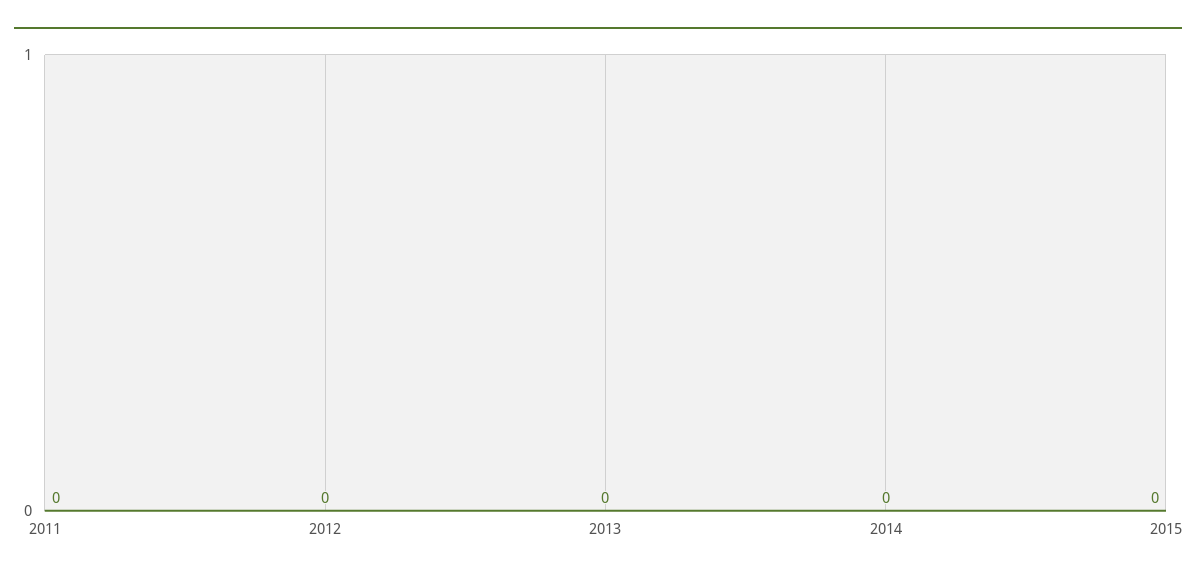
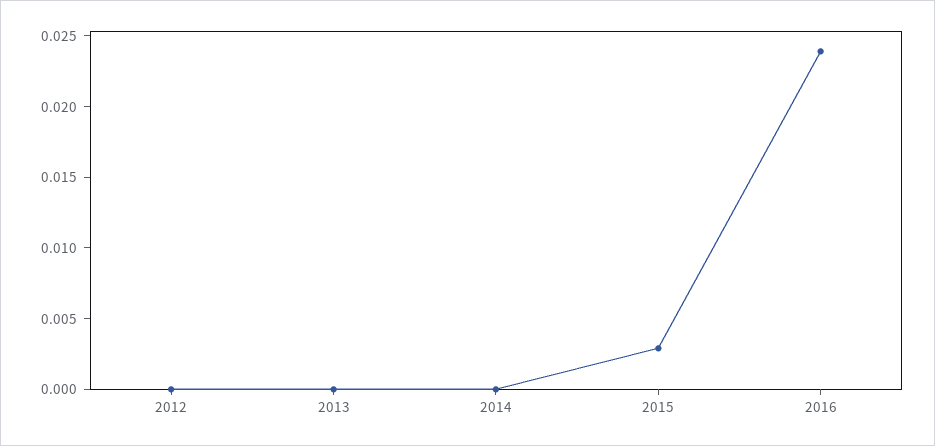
2011: 0 -> none
2015: 0 -> 0.003
2016: none -> 0.024

